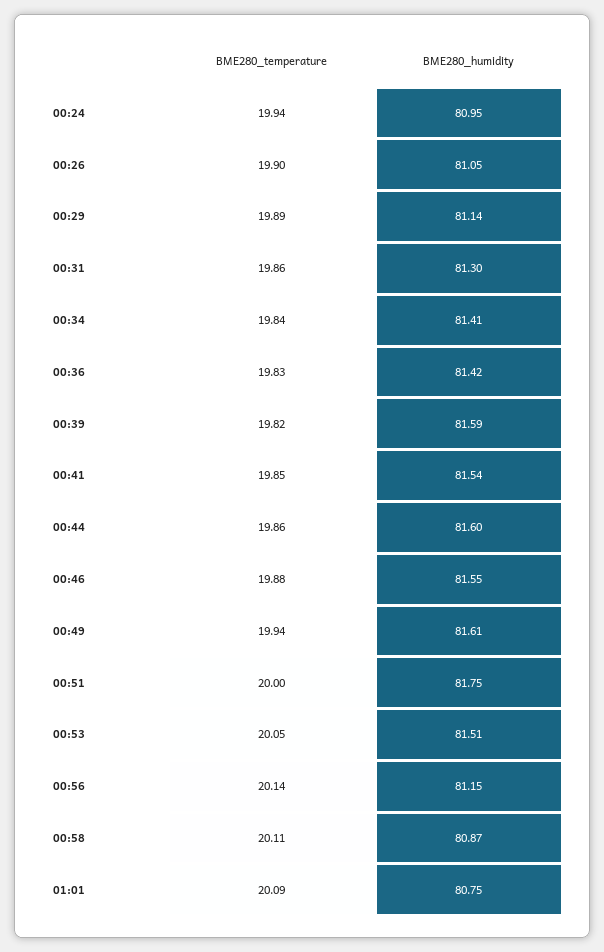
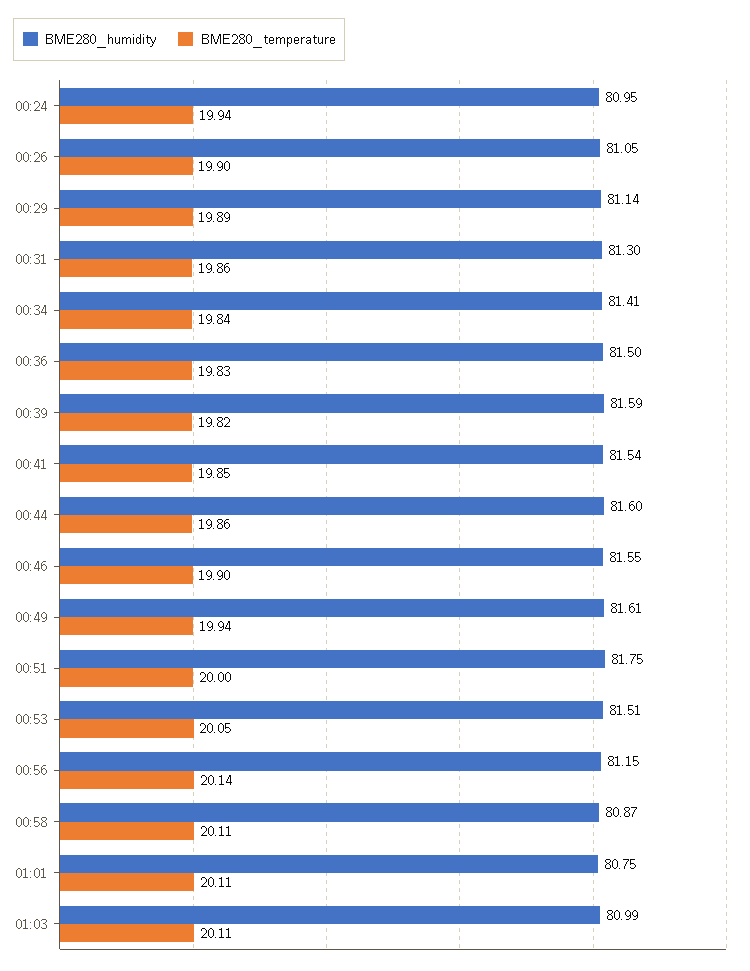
BME280_humidity, 00:36: 81.42 -> 81.5
BME280_temperature, 00:46: 19.88 -> 19.9
BME280_temperature, 01:01: 20.09 -> 20.11
BME280_humidity, 01:03: none -> 80.99
BME280_temperature, 01:03: none -> 20.11

